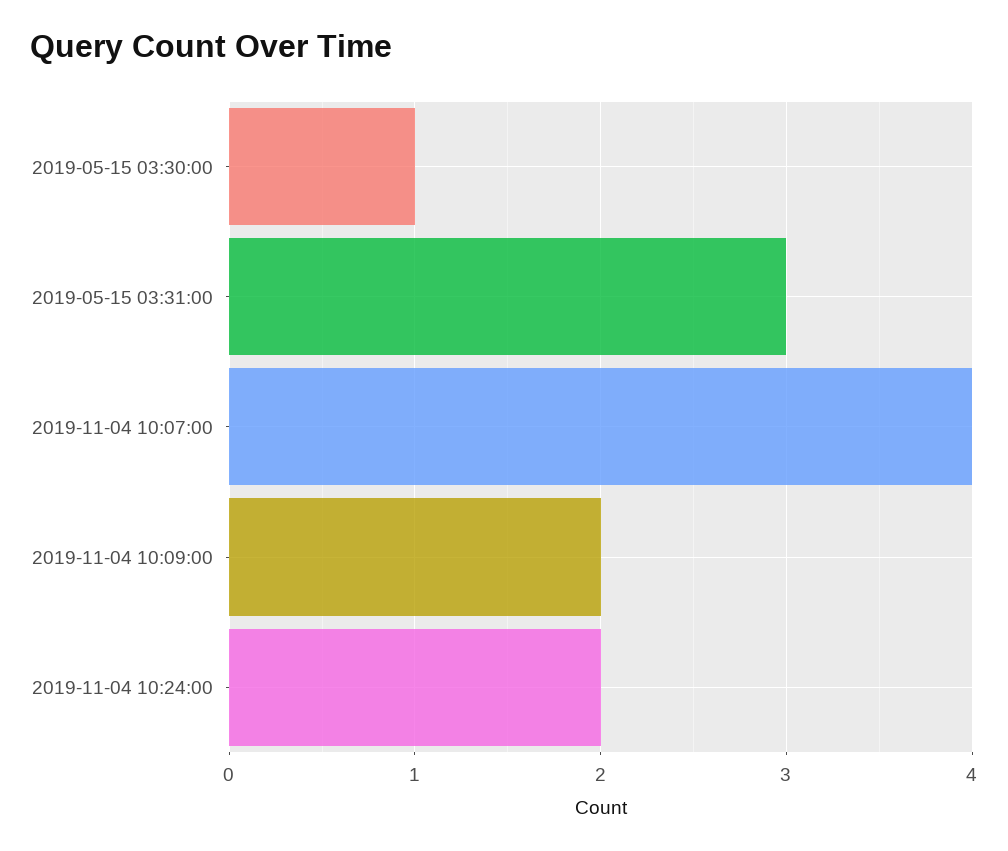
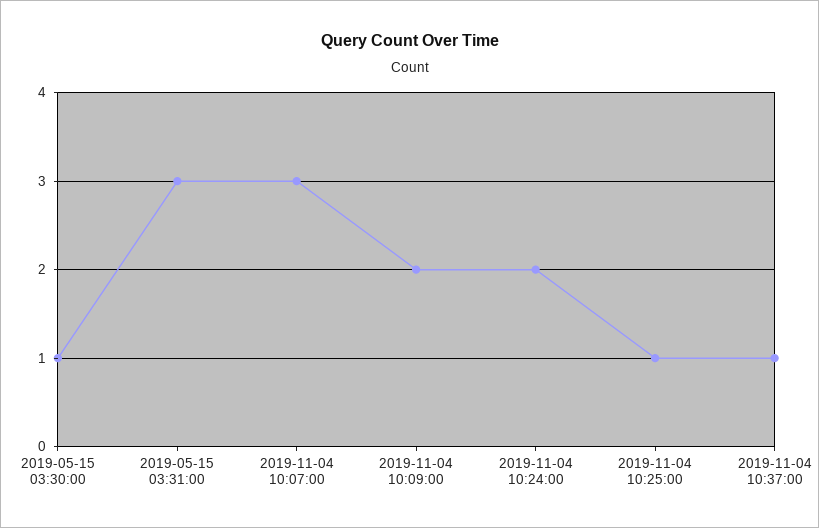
2019-11-04 10:07:00: 4 -> 3
2019-11-04 10:25:00: none -> 1
2019-11-04 10:37:00: none -> 1

